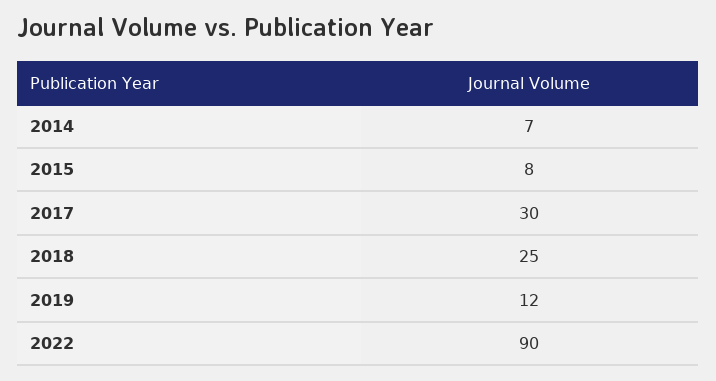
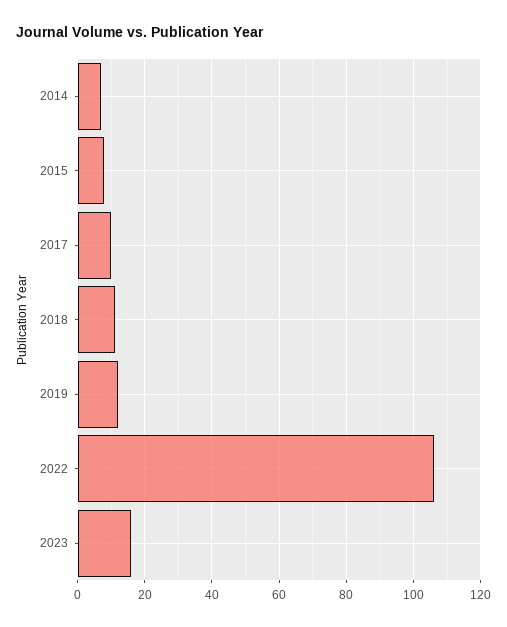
2017: 30 -> 10
2018: 25 -> 10
2022: 90 -> 105
2023: none -> 15

